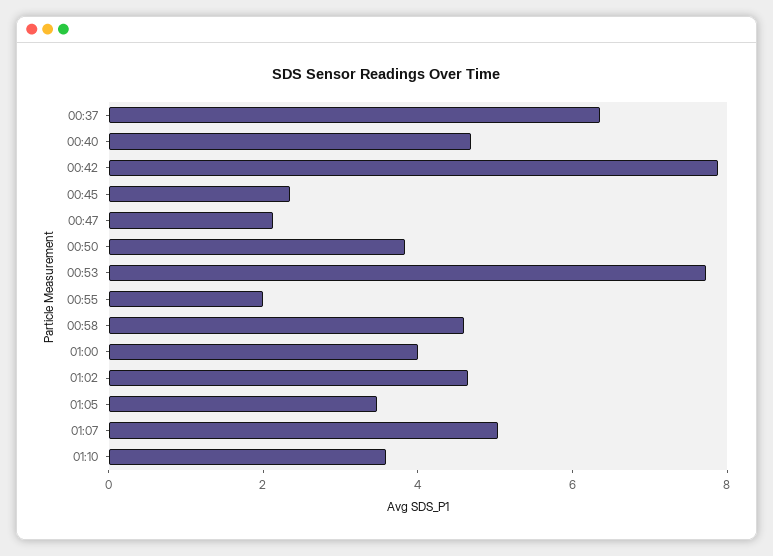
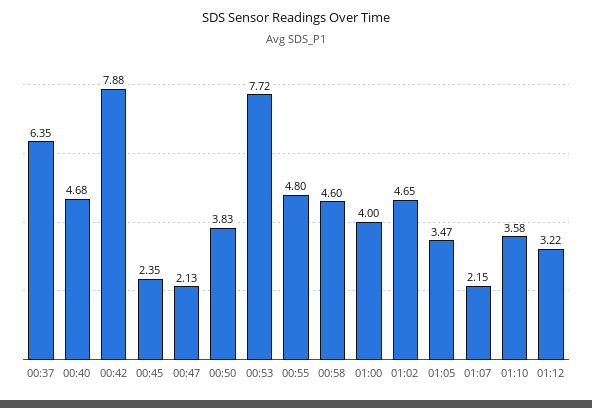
00:55: 2 -> 4.8
01:07: 5 -> 2.15
01:12: none -> 3.22

